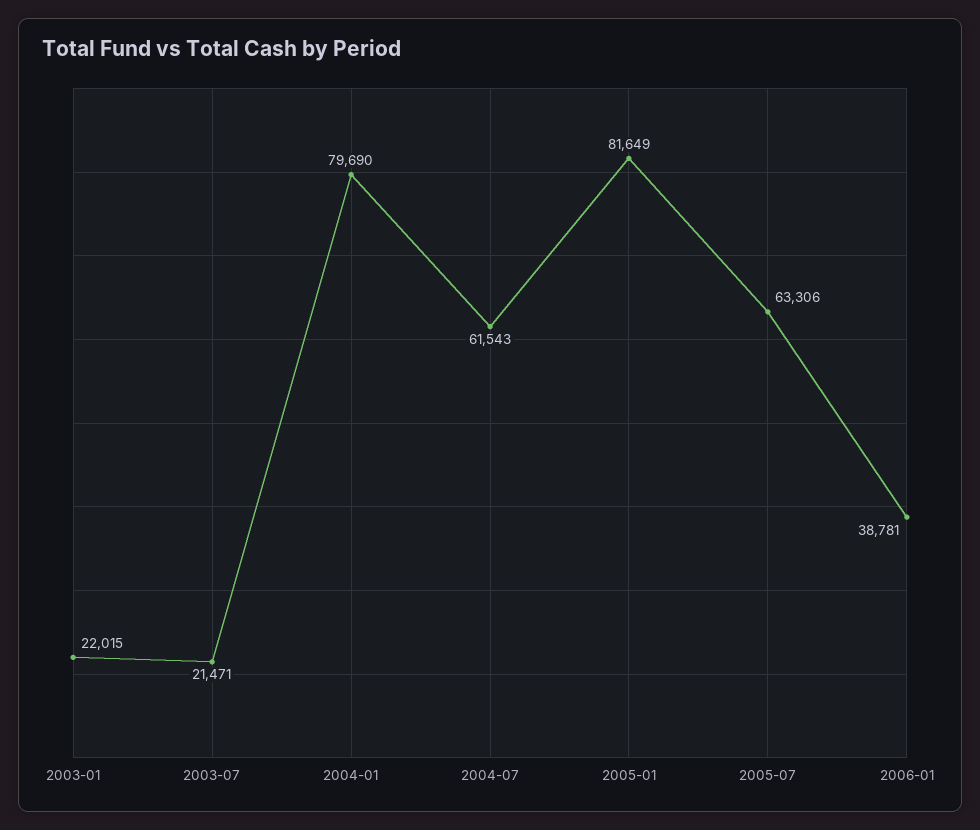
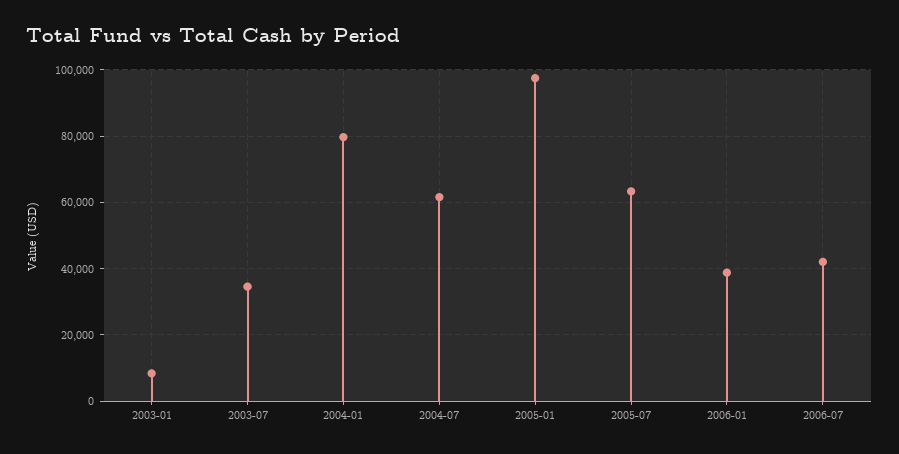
2003-01: 22015 -> 8000
2003-07: 21471 -> 34000
2005-01: 81649 -> 98000
2006-07: none -> 42000

